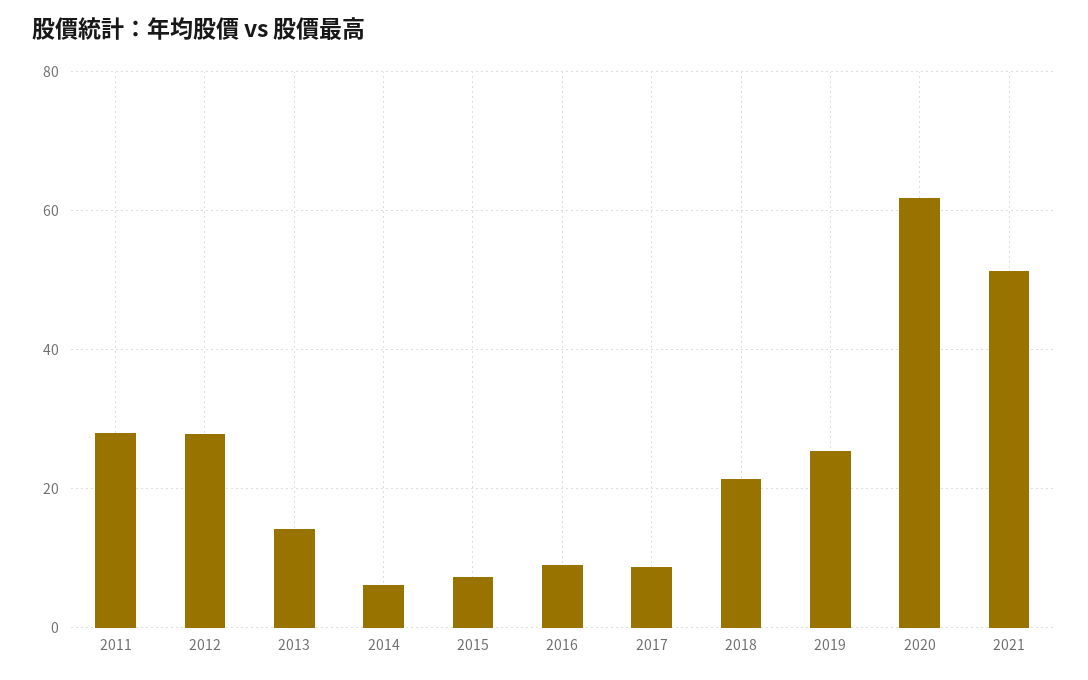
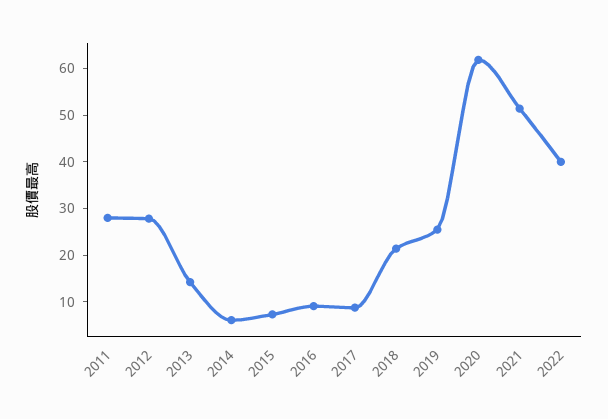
2022: none -> 40

